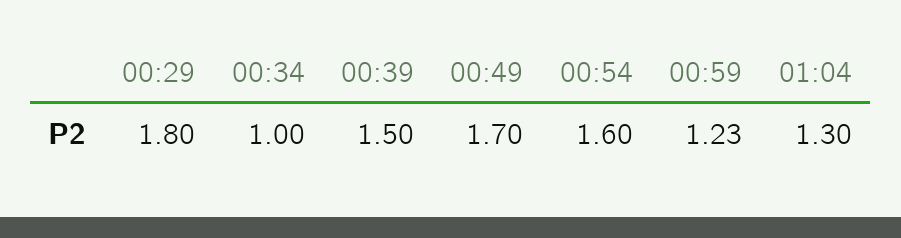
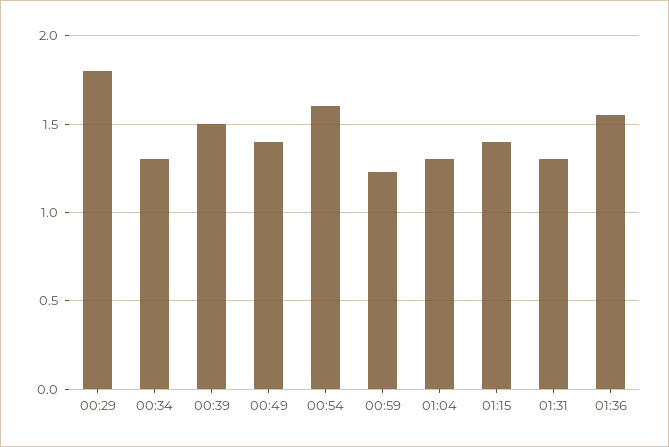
00:34: 1 -> 1.3
00:49: 1.7 -> 1.4
01:15: none -> 1.4
01:31: none -> 1.3
01:36: none -> 1.55

